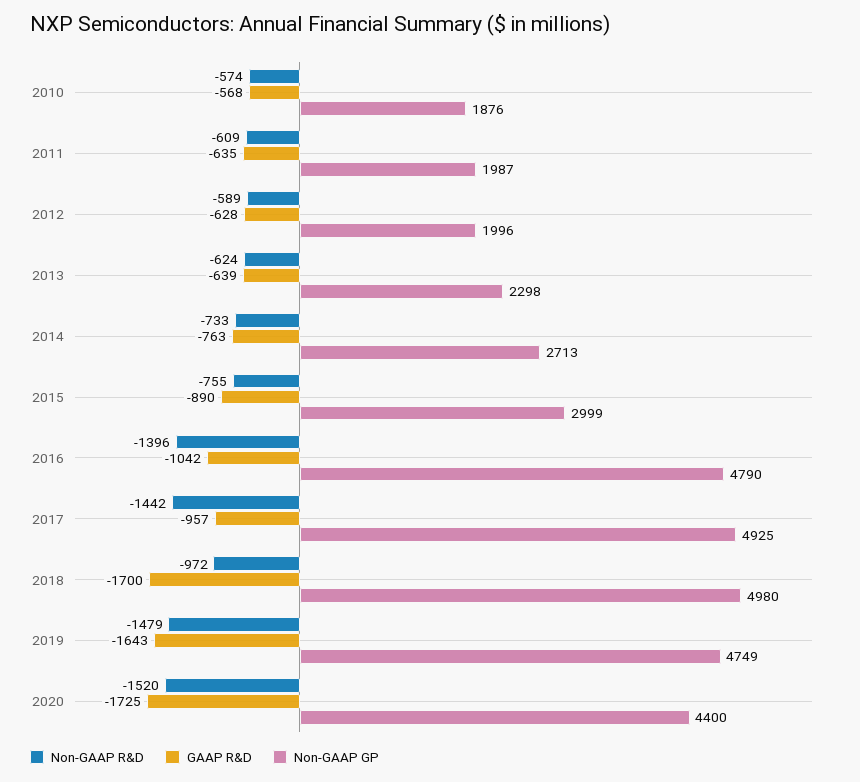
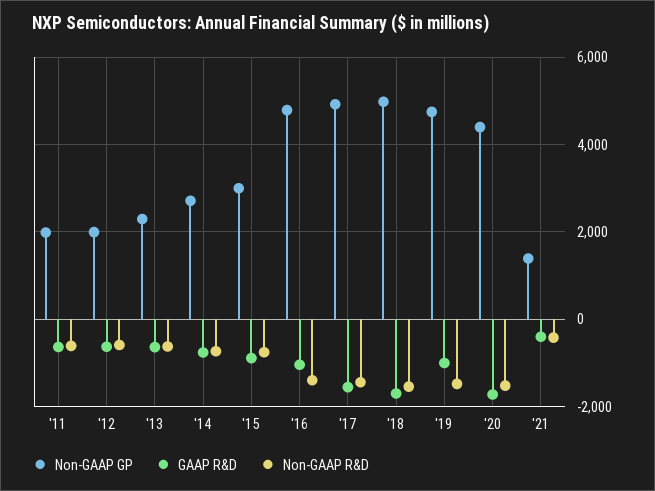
Non-GAAP R&D, 2010: -574 -> none
GAAP R&D, 2010: -568 -> none
Non-GAAP GP, 2010: 1876 -> none
GAAP R&D, 2017: -957 -> -1600
Non-GAAP R&D, 2018: -972 -> -1600
GAAP R&D, 2019: -1643 -> -1000
Non-GAAP GP, '21: none -> 1400
GAAP R&D, '21: none -> -400
Non-GAAP R&D, '21: none -> -400

